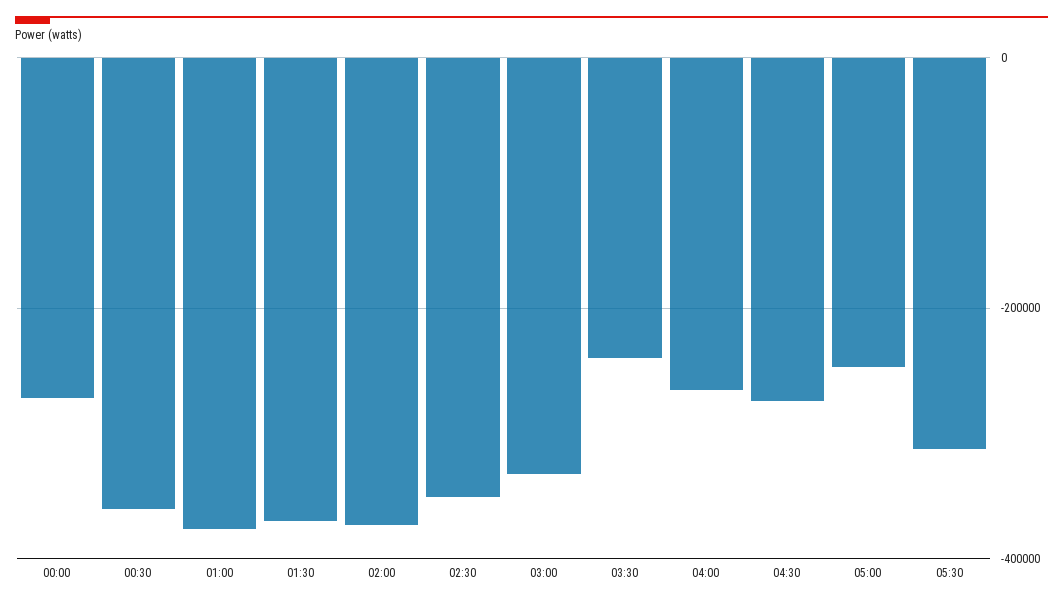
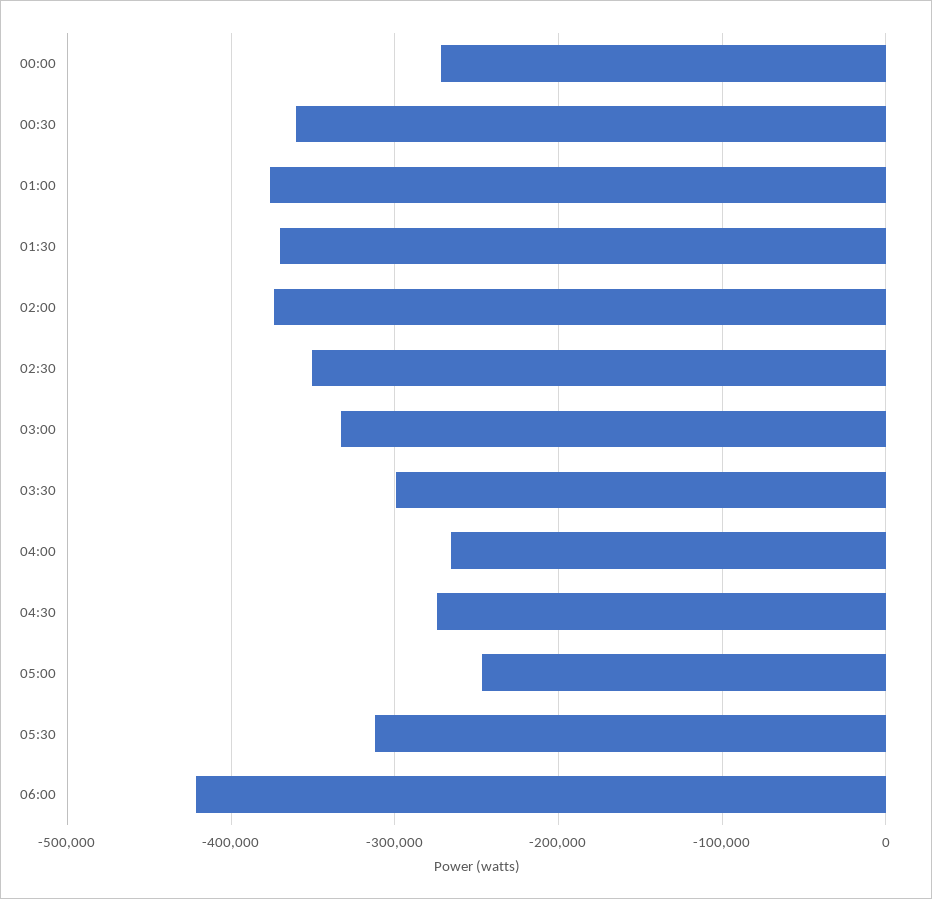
03:30: -240000 -> -300000
06:00: none -> -420000

